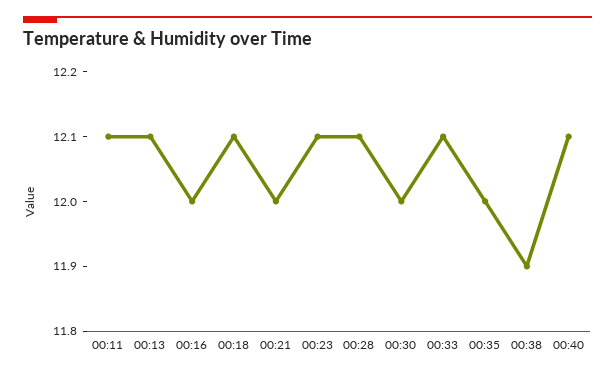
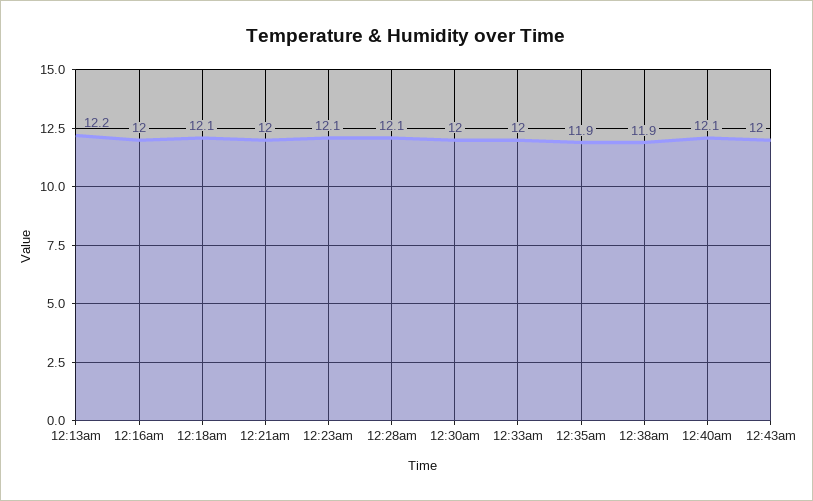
00:11: 12.1 -> none
00:13: 12.1 -> 12.2
00:33: 12.1 -> 12
00:35: 12 -> 11.9
12:43am: none -> 12

